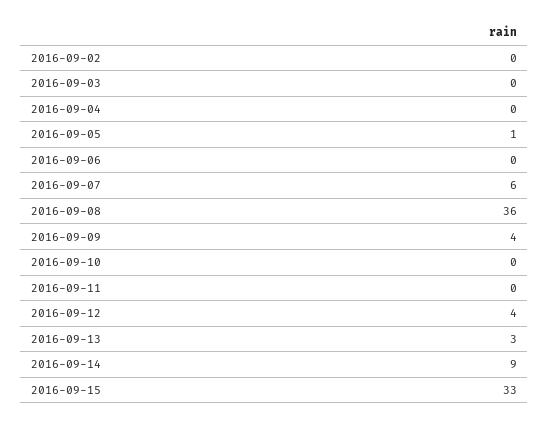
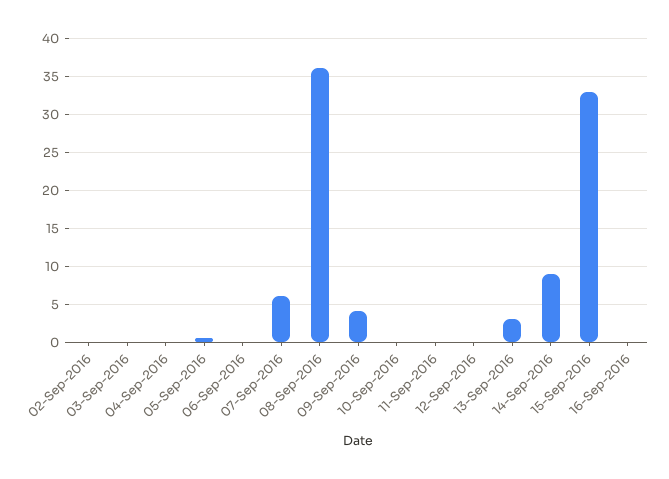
2016-09-12: 4 -> 0
16-Sep-2016: none -> 0

